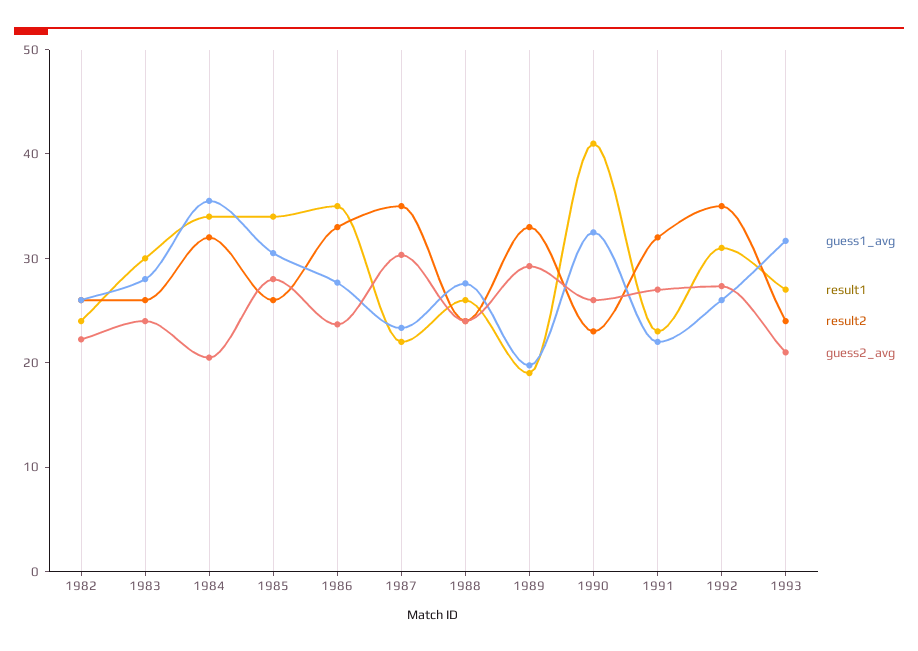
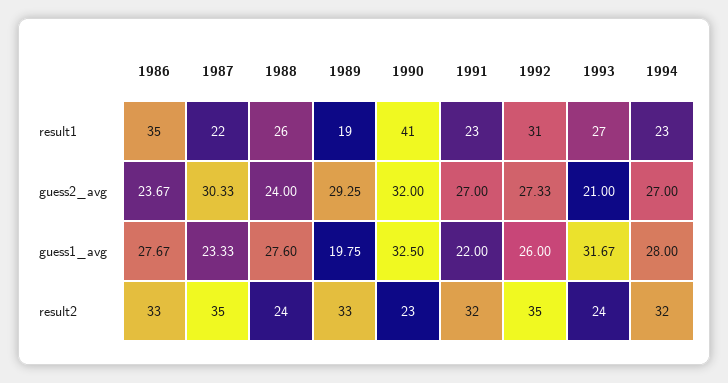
guess1_avg, 1982: 26 -> none
result1, 1982: 24 -> none
result2, 1982: 26 -> none
guess2_avg, 1982: 22 -> none
guess1_avg, 1983: 28 -> none
result1, 1983: 30 -> none
result2, 1983: 26 -> none
guess2_avg, 1983: 24 -> none
guess1_avg, 1984: 36 -> none
result1, 1984: 34 -> none
result2, 1984: 32 -> none
guess2_avg, 1984: 20 -> none
guess1_avg, 1985: 30 -> none
result1, 1985: 34 -> none
result2, 1985: 26 -> none
guess2_avg, 1985: 28 -> none
guess2_avg, 1990: 26 -> 32
result1, 1994: none -> 23
guess2_avg, 1994: none -> 27
guess1_avg, 1994: none -> 28
result2, 1994: none -> 32

